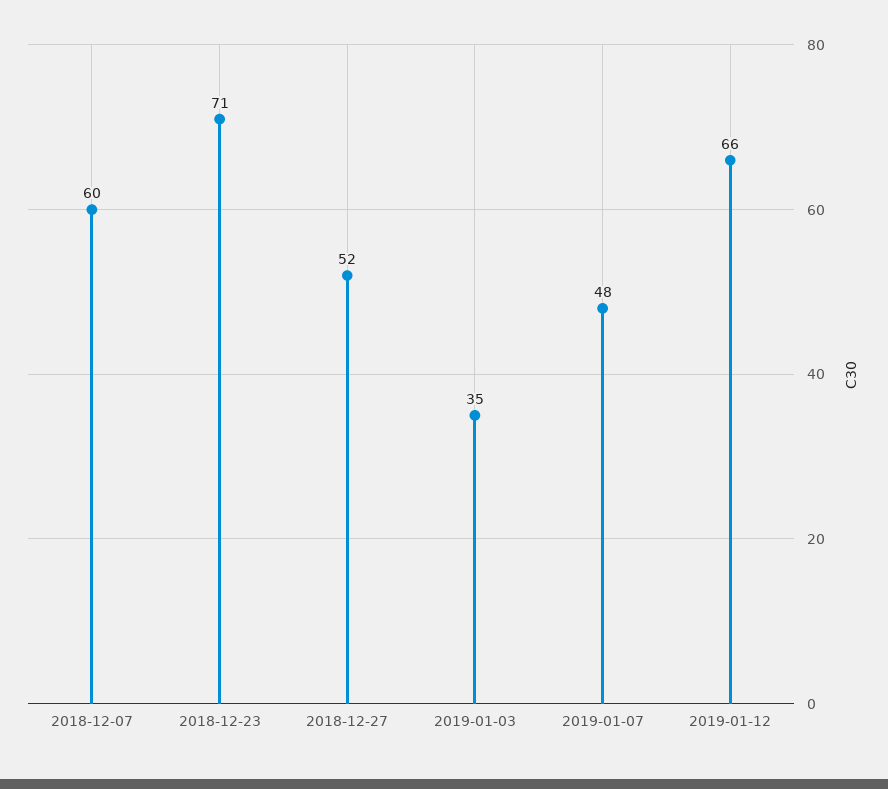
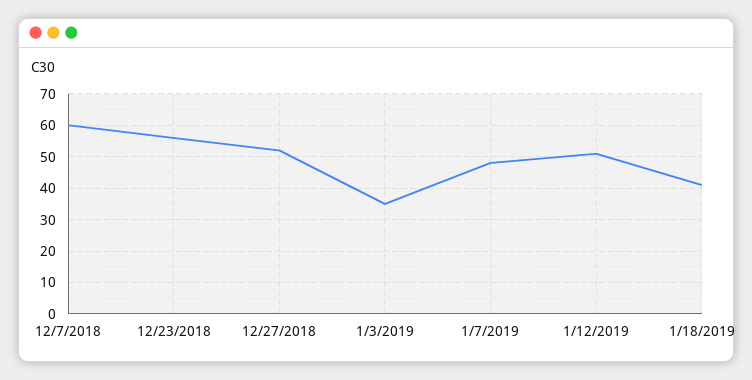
2018-12-23: 71 -> 55
2019-01-12: 66 -> 50
1/18/2019: none -> 40

